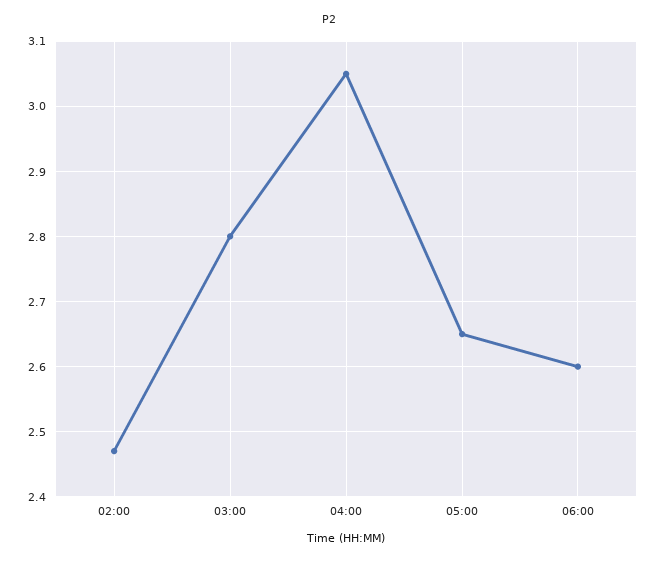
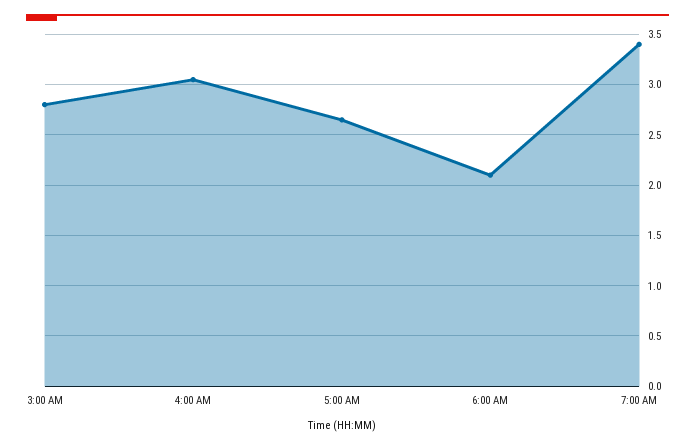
02:00: 2.47 -> none
06:00: 2.6 -> 2.1
7:00 AM: none -> 3.4

